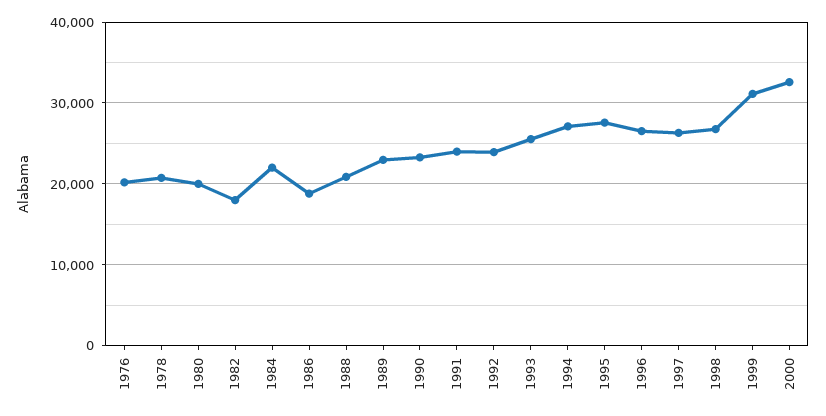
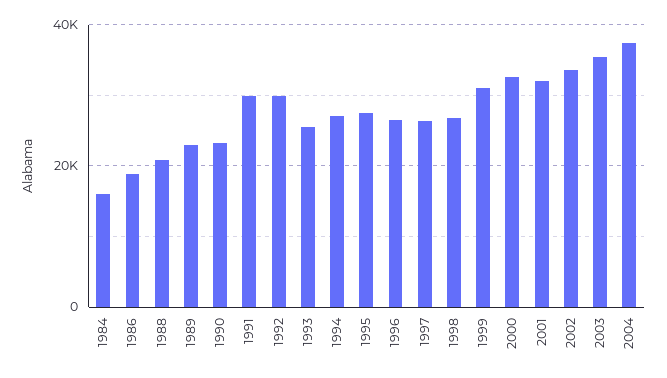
1976: 20000 -> none
1978: 21000 -> none
1980: 20000 -> none
1982: 18000 -> none
1984: 22000 -> 16000
1991: 24000 -> 30000
1992: 24000 -> 30000
2001: none -> 32000
2002: none -> 34000
2003: none -> 36000
2004: none -> 38000

